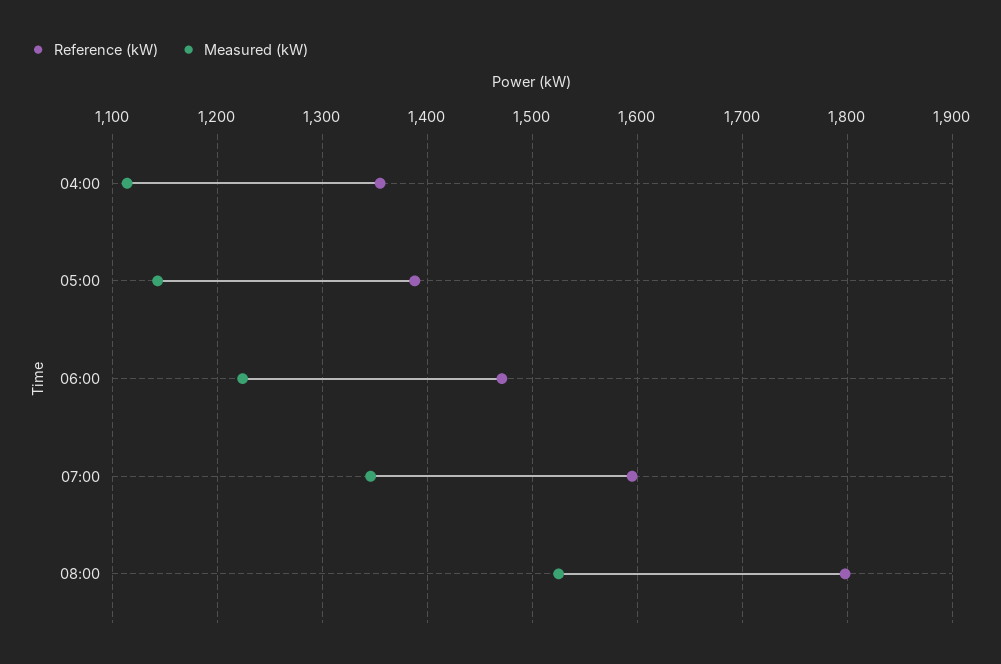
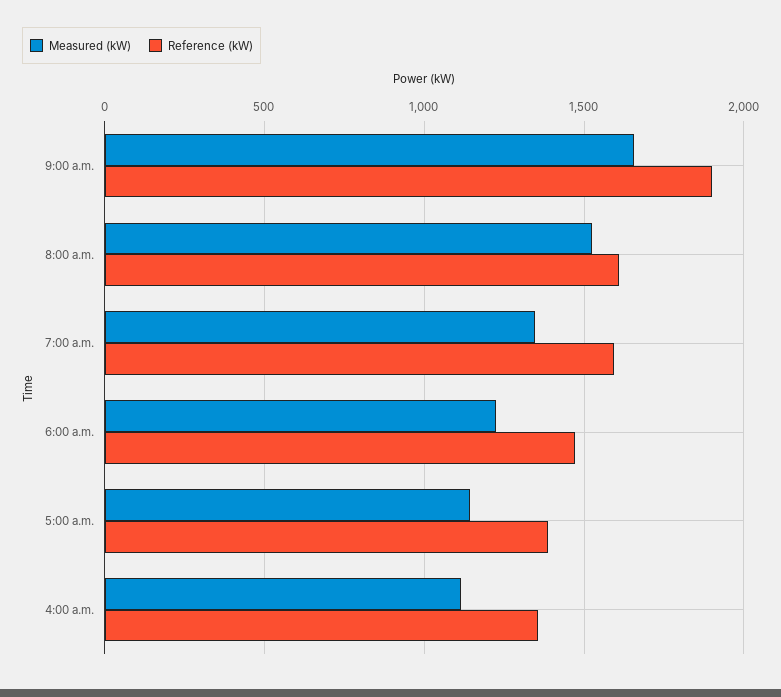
Reference (kW), 08:00: 1800 -> 1600
Measured (kW), 9:00 a.m.: none -> 1650
Reference (kW), 9:00 a.m.: none -> 1900

